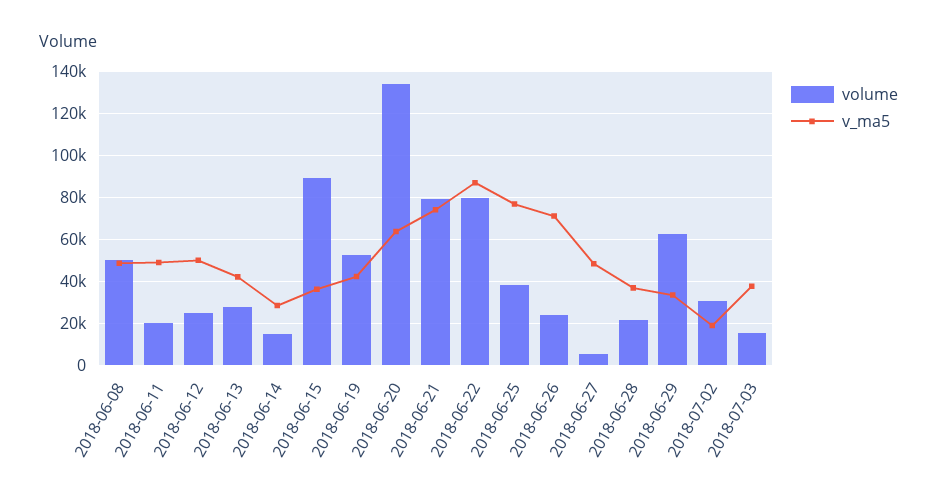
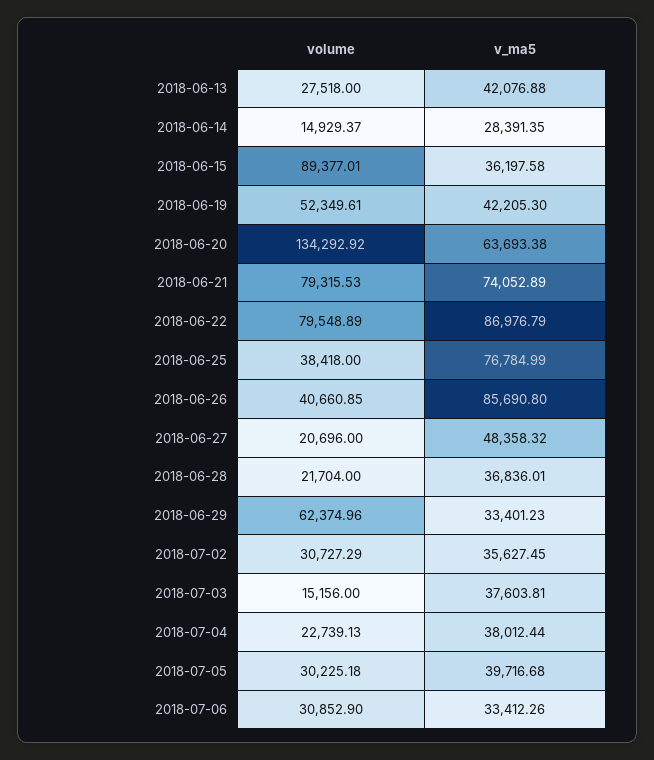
volume, 2018-06-08: 50000 -> none
v_ma5, 2018-06-08: 50000 -> none
volume, 2018-06-11: 20000 -> none
v_ma5, 2018-06-11: 50000 -> none
volume, 2018-06-12: 25000 -> none
v_ma5, 2018-06-12: 50000 -> none
volume, 2018-06-26: 25000 -> 40660.85
v_ma5, 2018-06-26: 70000 -> 85690.8
volume, 2018-06-27: 5000 -> 20696
v_ma5, 2018-07-02: 20000 -> 35627.45
volume, 2018-07-04: none -> 22739.13
v_ma5, 2018-07-04: none -> 38012.44
volume, 2018-07-05: none -> 30225.18
v_ma5, 2018-07-05: none -> 39716.68
volume, 2018-07-06: none -> 30852.9
v_ma5, 2018-07-06: none -> 33412.26

